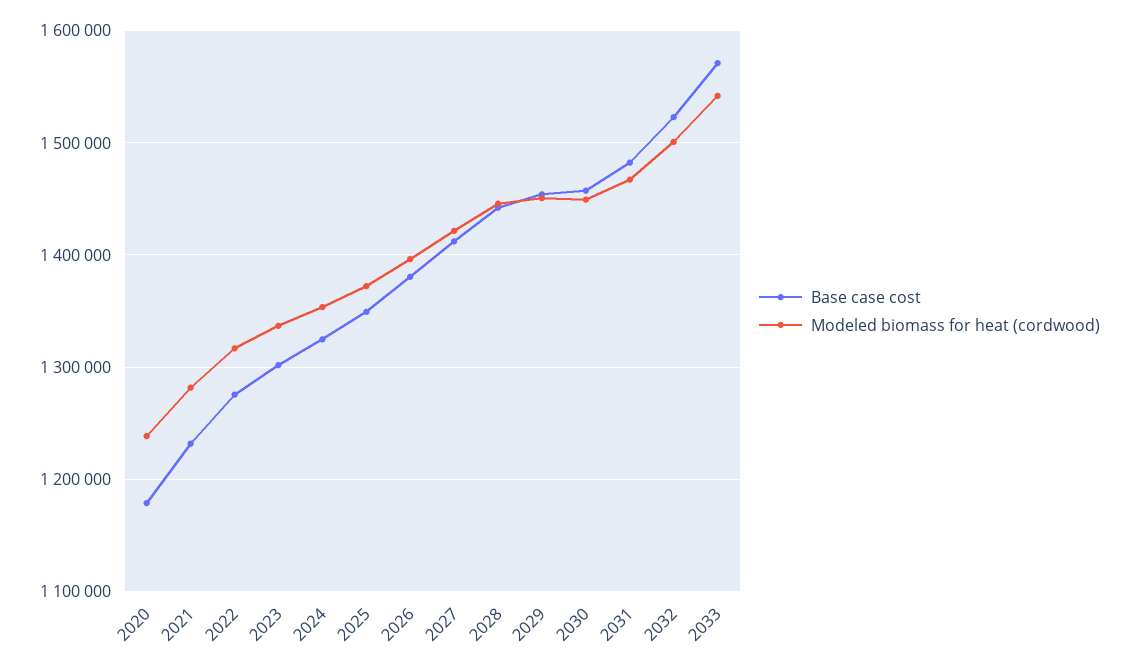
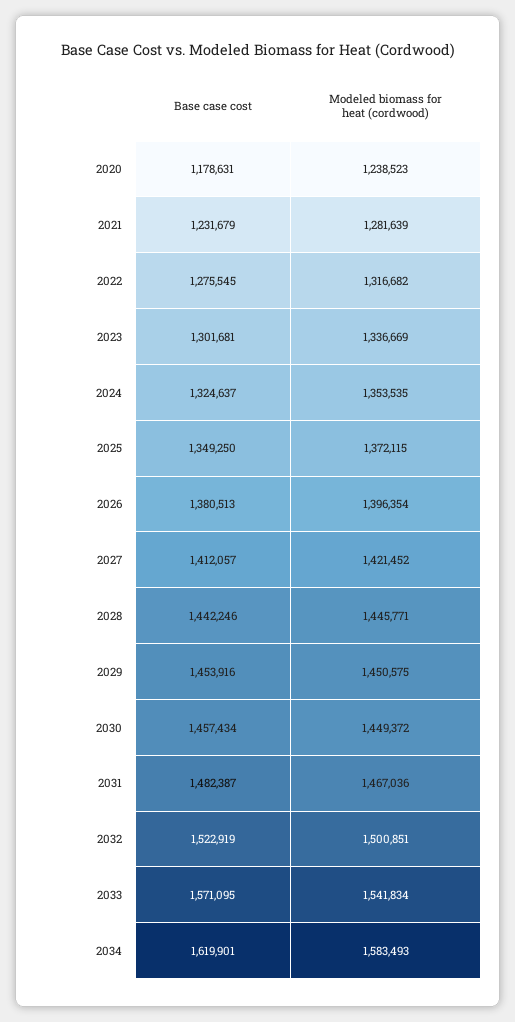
Base case cost, 2034: none -> 1619901
Modeled biomass for heat (cordwood), 2034: none -> 1583493

